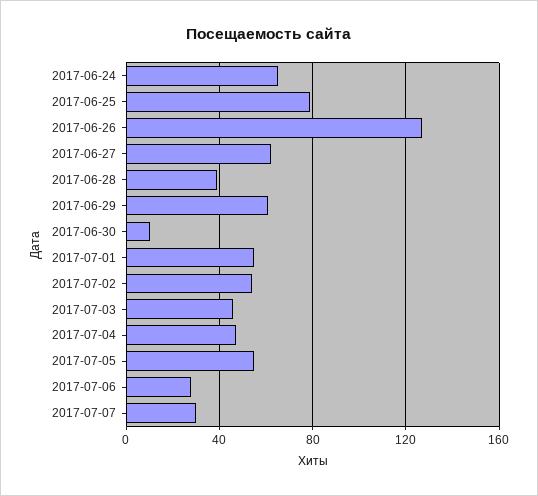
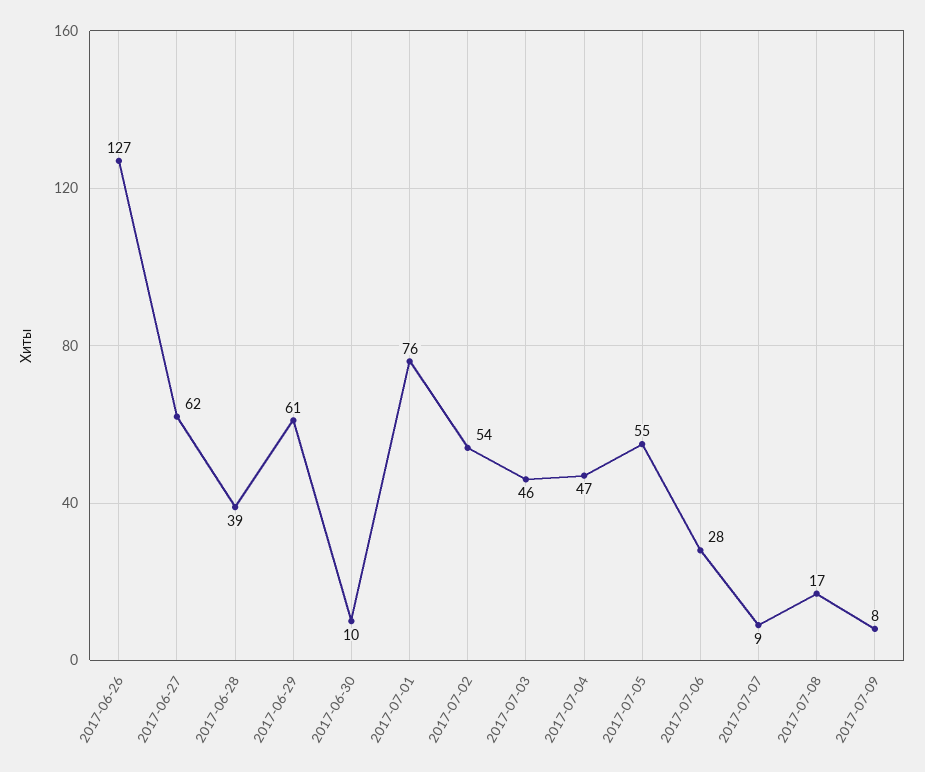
2017-06-24: 65 -> none
2017-06-25: 80 -> none
2017-07-01: 55 -> 76
2017-07-07: 30 -> 9
2017-07-08: none -> 17
2017-07-09: none -> 8

